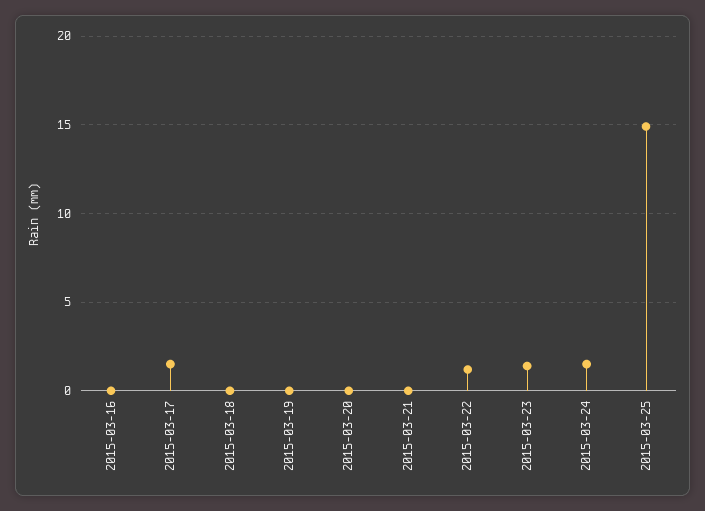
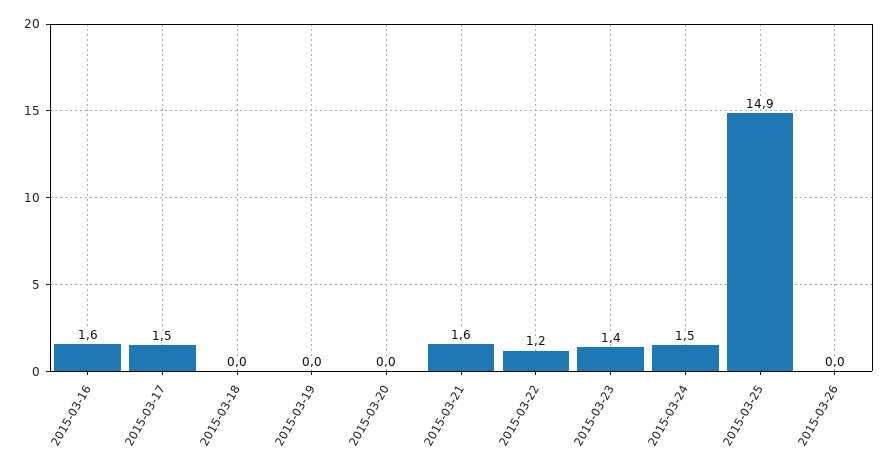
2015-03-16: 0 -> 1.6
2015-03-21: 0 -> 1.6
2015-03-26: none -> 0

